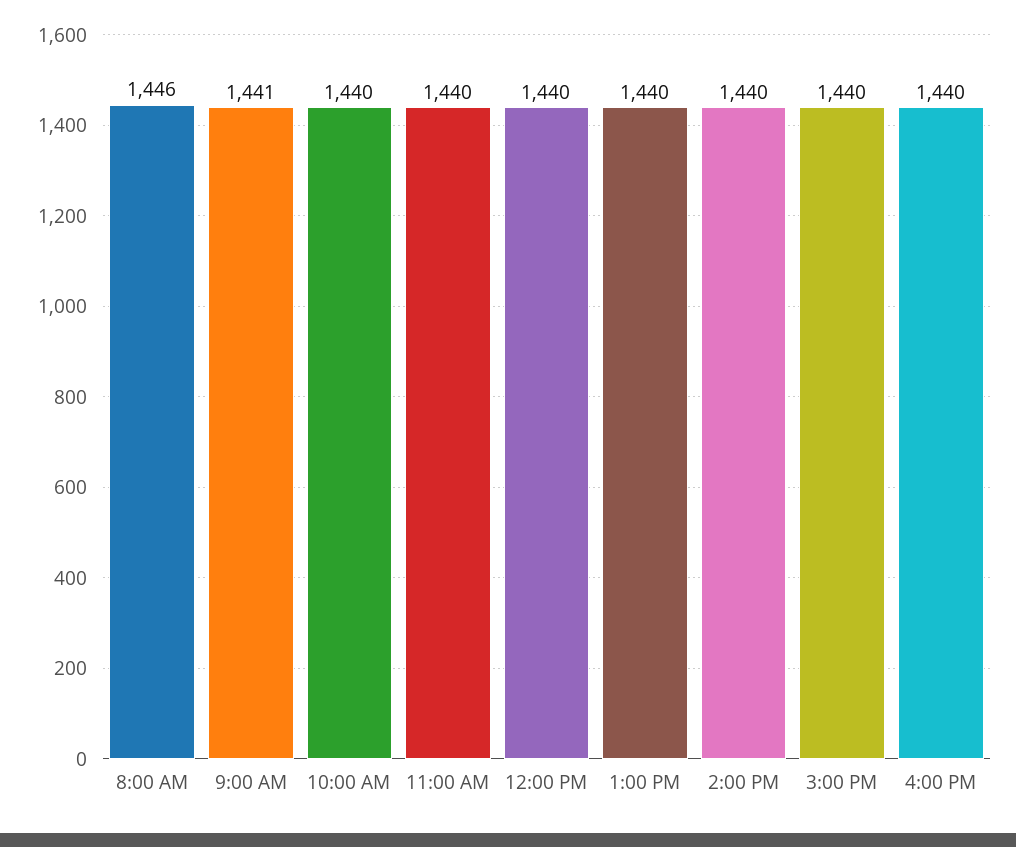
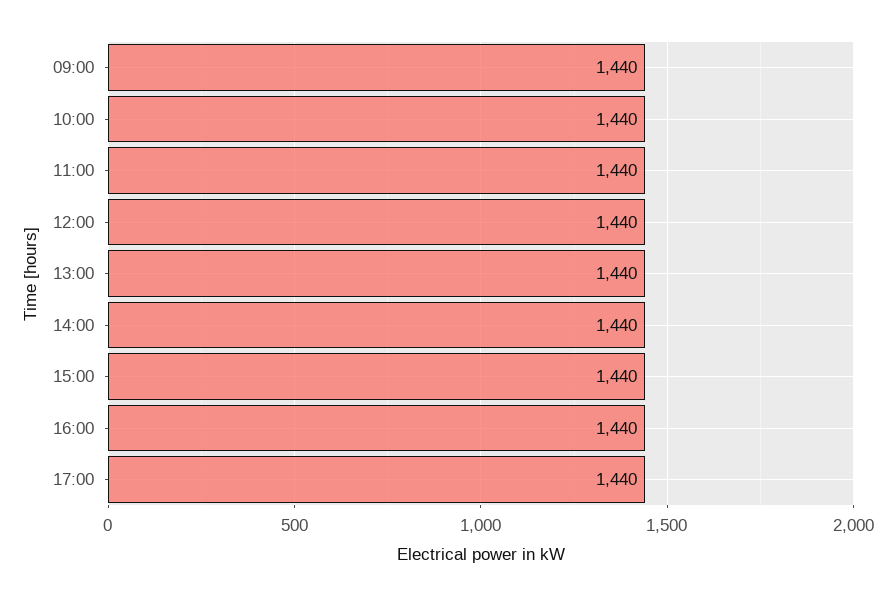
8:00 AM: 1446 -> none
9:00 AM: 1441 -> 1440
17:00: none -> 1440

